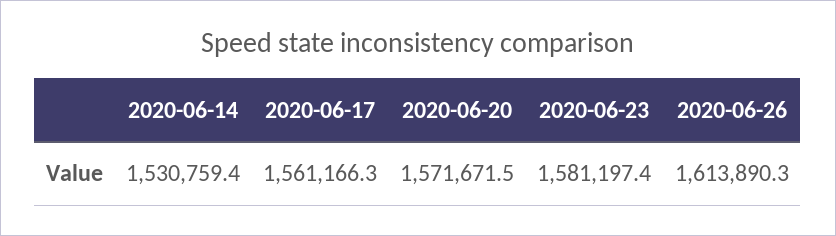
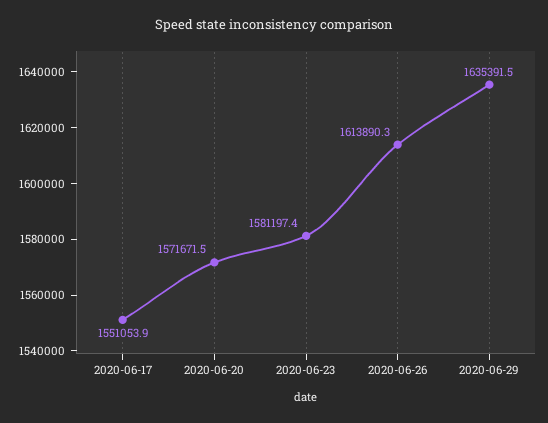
2020-06-14: 1530759.4 -> none
2020-06-17: 1561166.3 -> 1551053.9
2020-06-29: none -> 1635391.5

